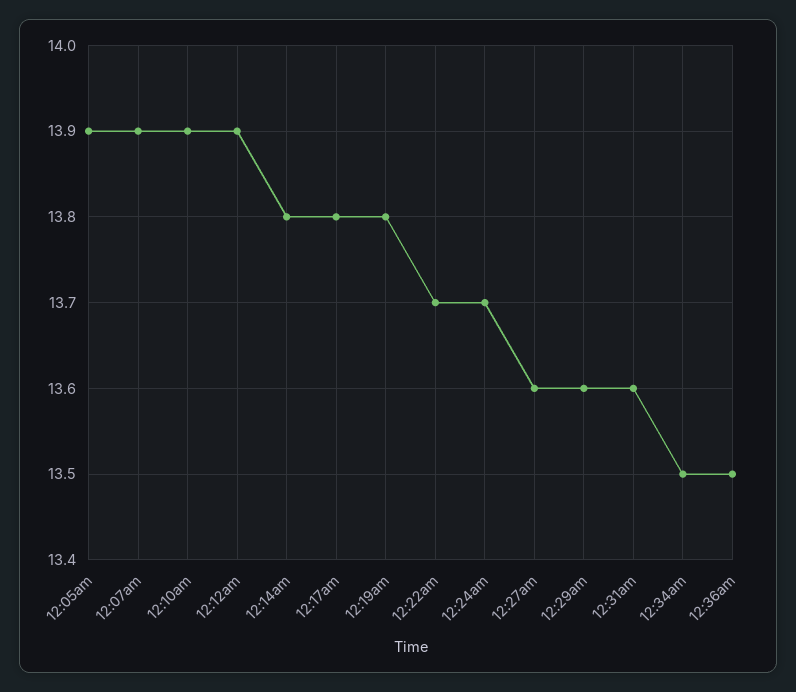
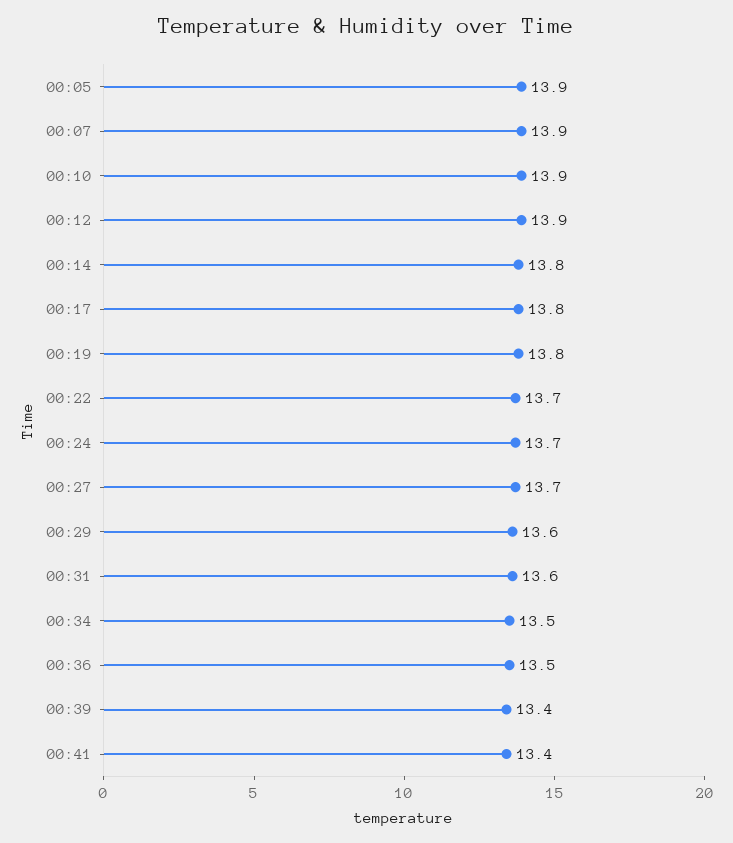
12:27am: 13.6 -> 13.7
00:39: none -> 13.4
00:41: none -> 13.4

